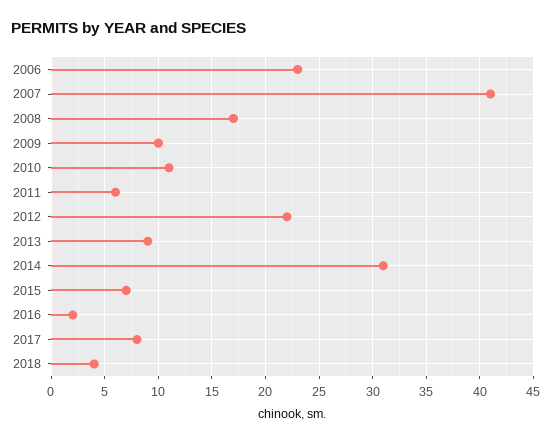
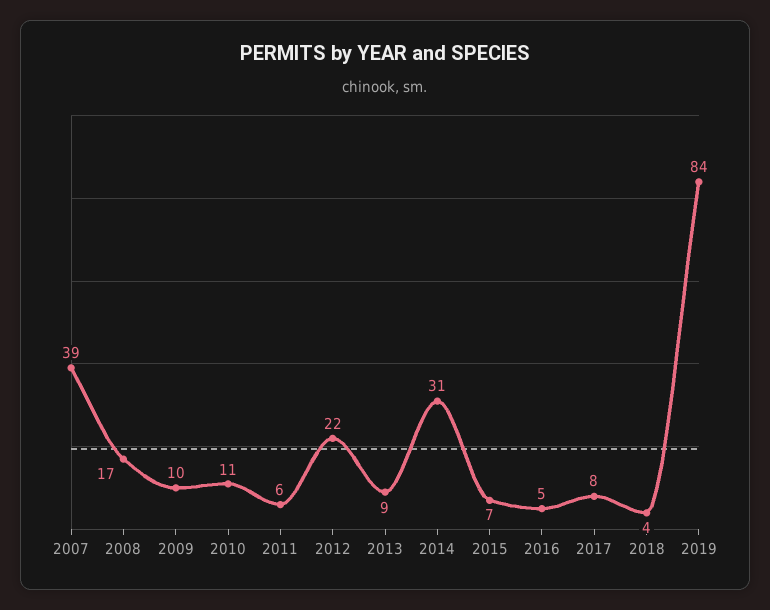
2006: 23 -> none
2007: 41 -> 39
2016: 2 -> 5
2019: none -> 84

